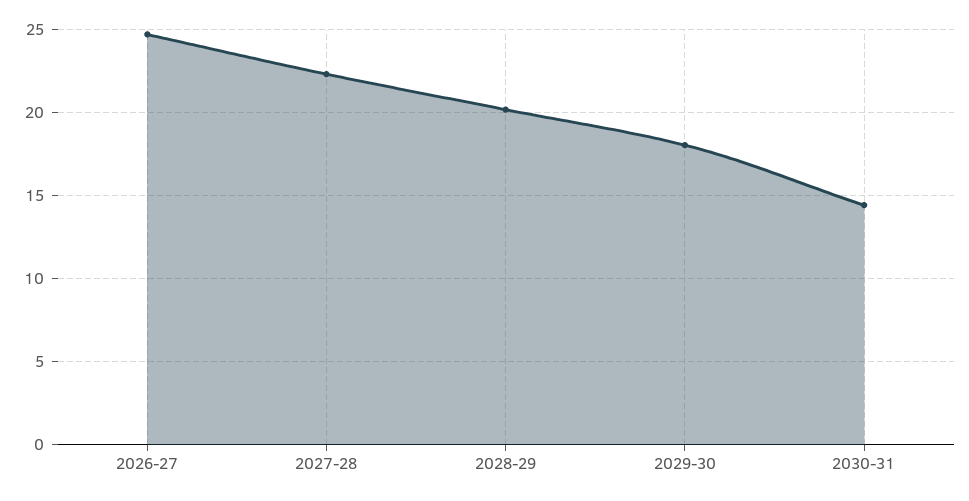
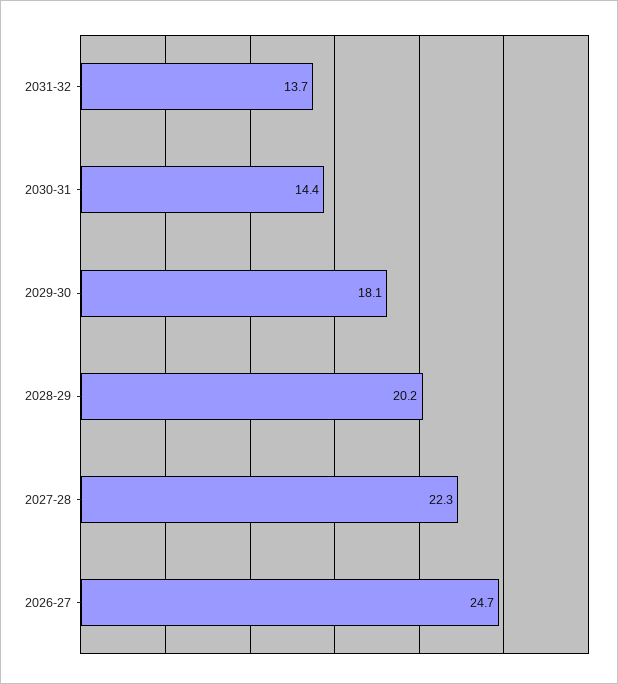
2031-32: none -> 13.7

